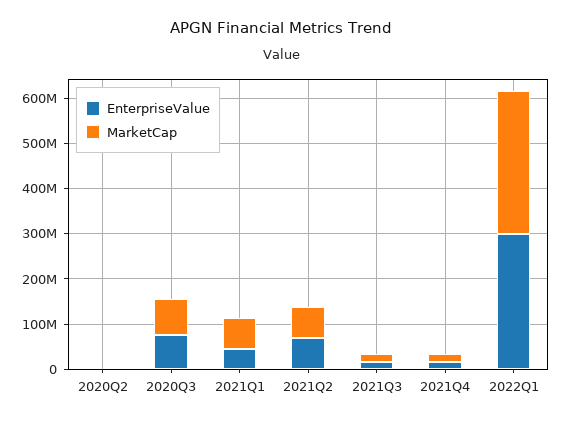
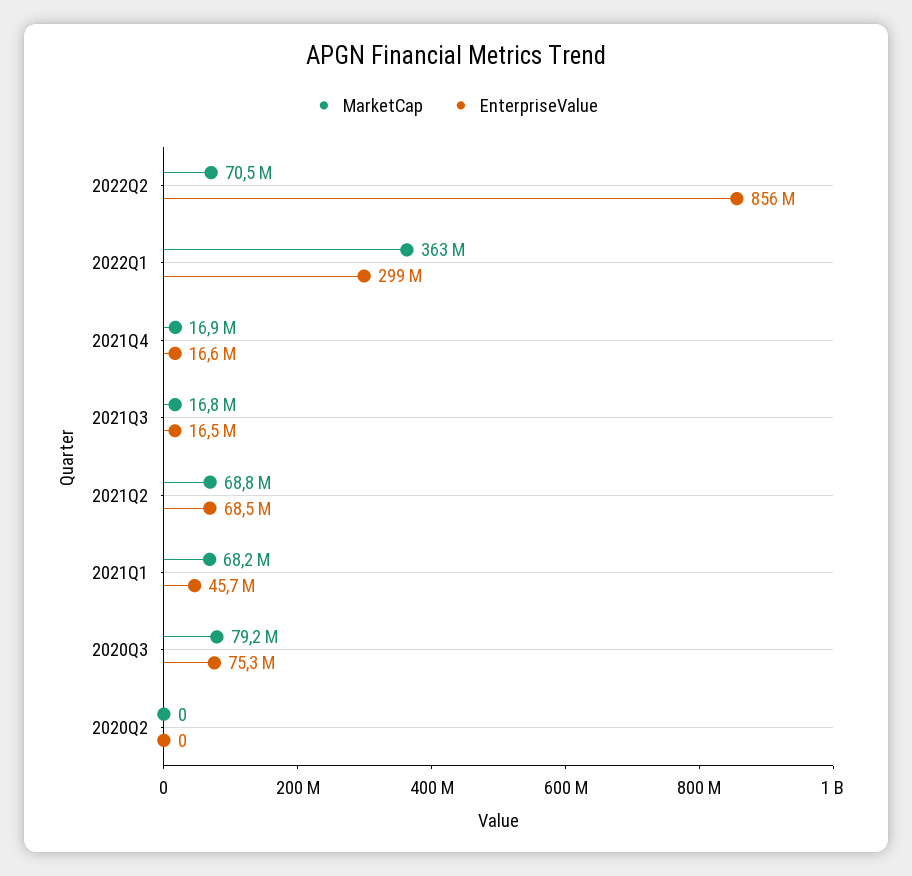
MarketCap, 2022Q1: 320000000 -> 363000000
MarketCap, 2022Q2: none -> 70500000
EnterpriseValue, 2022Q2: none -> 856000000

